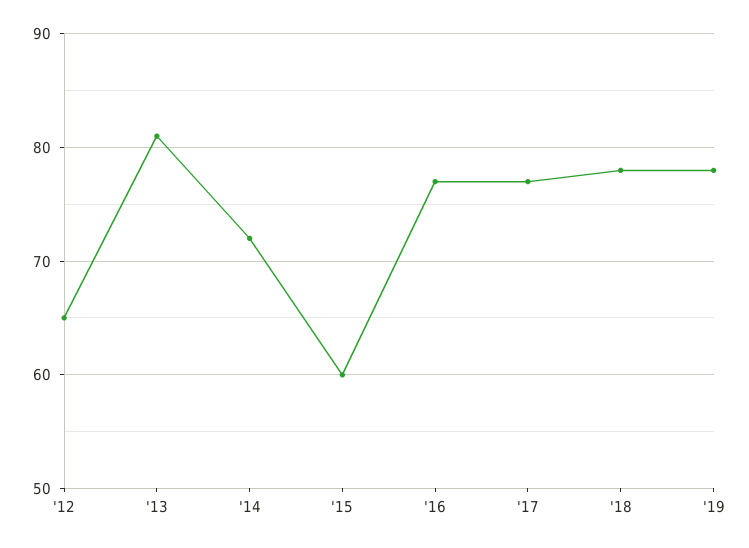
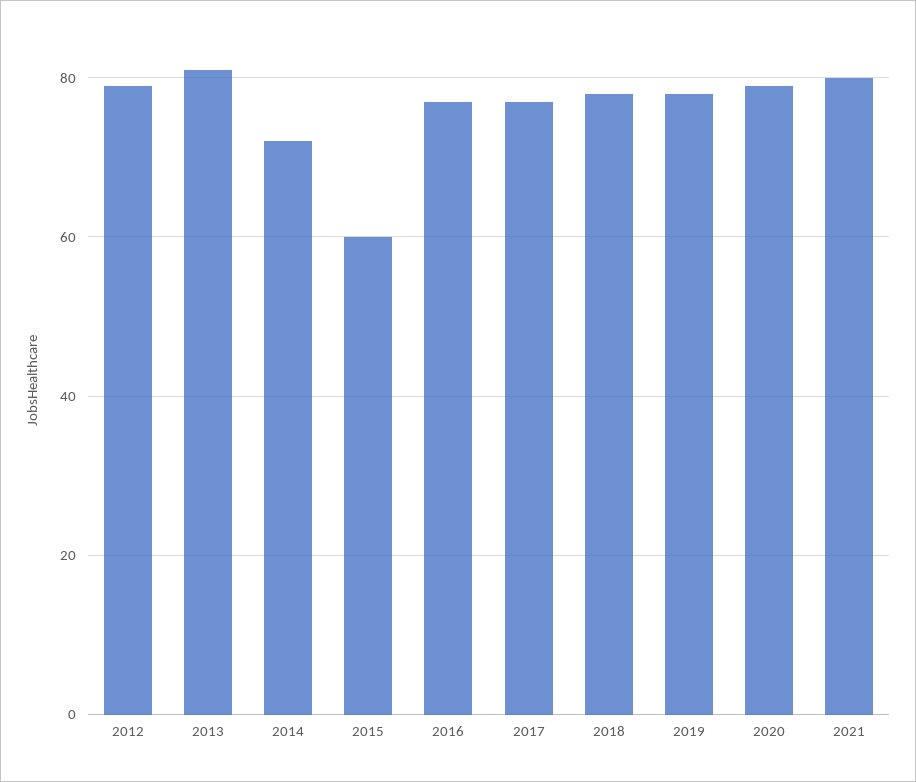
'12: 65 -> 80
2020: none -> 80
2021: none -> 80

